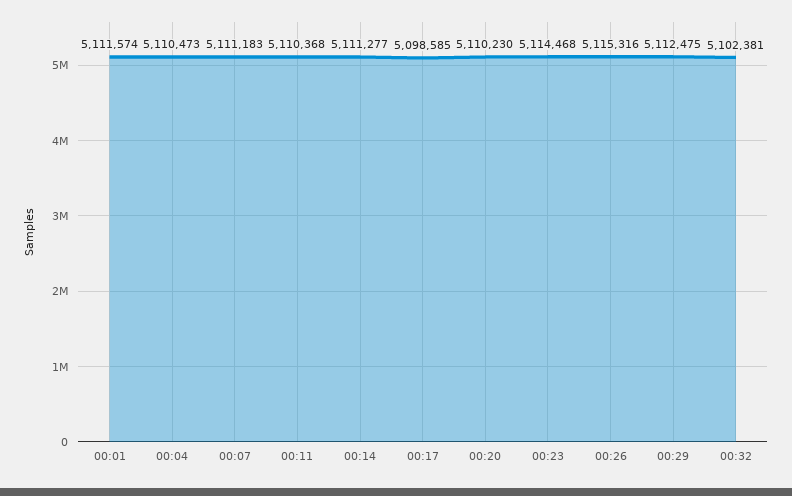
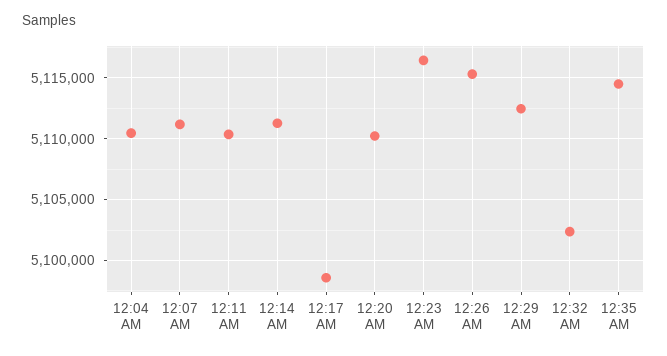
00:01: 5111574 -> none
00:23: 5114468 -> 5116500
12:35 AM: none -> 5114500

